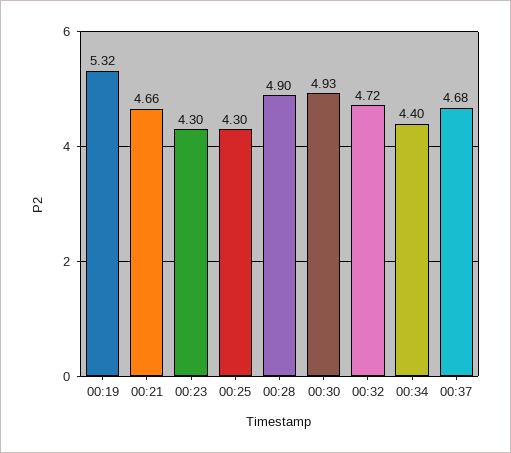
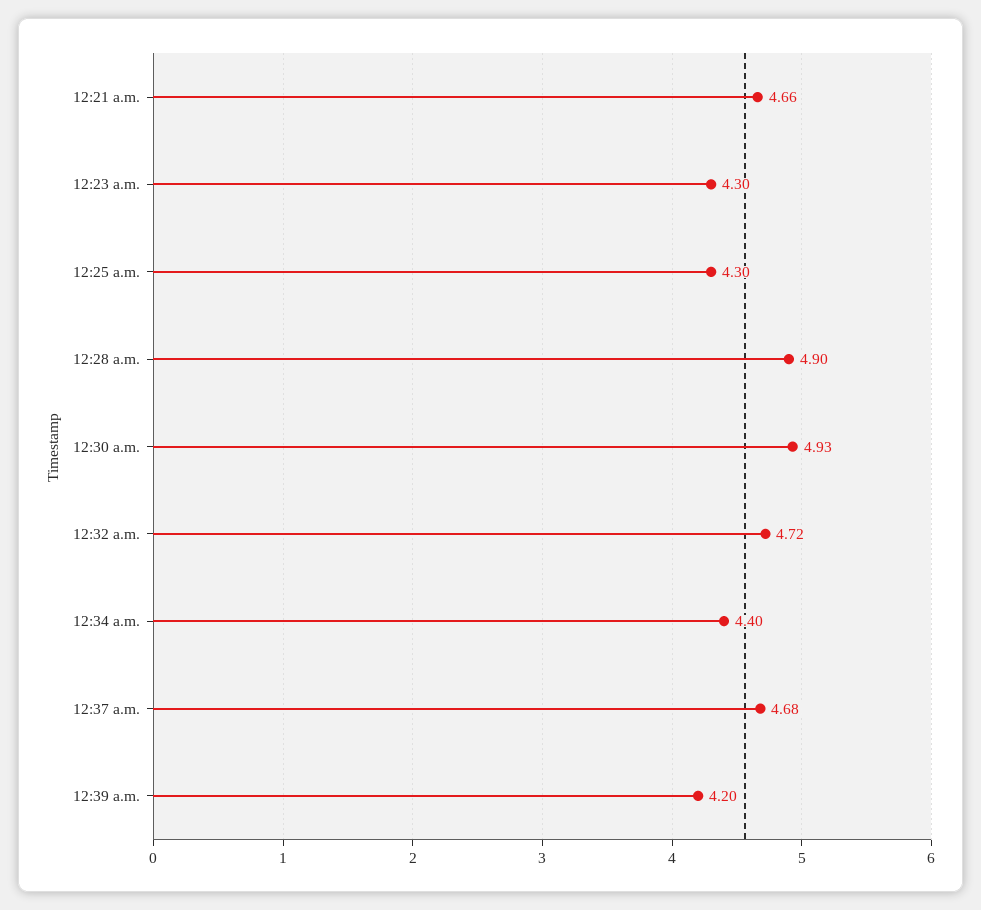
00:19: 5.32 -> none
12:39 a.m.: none -> 4.2

